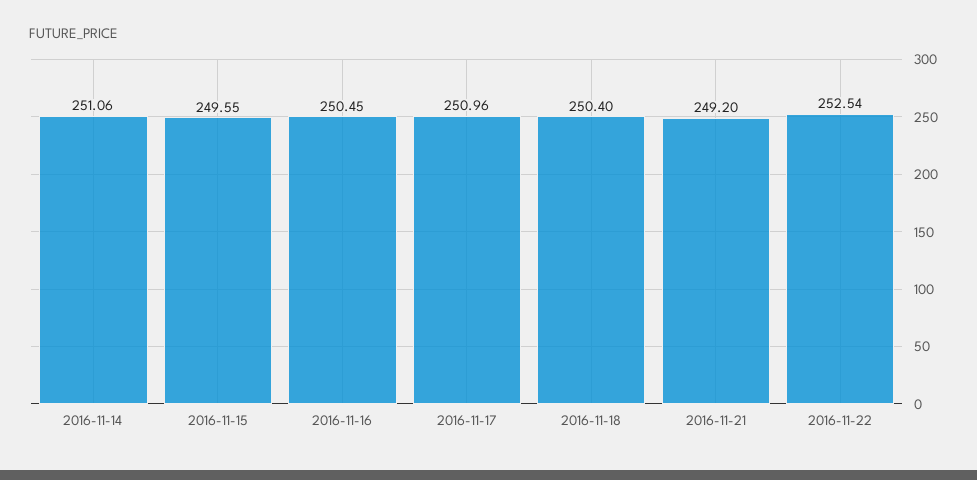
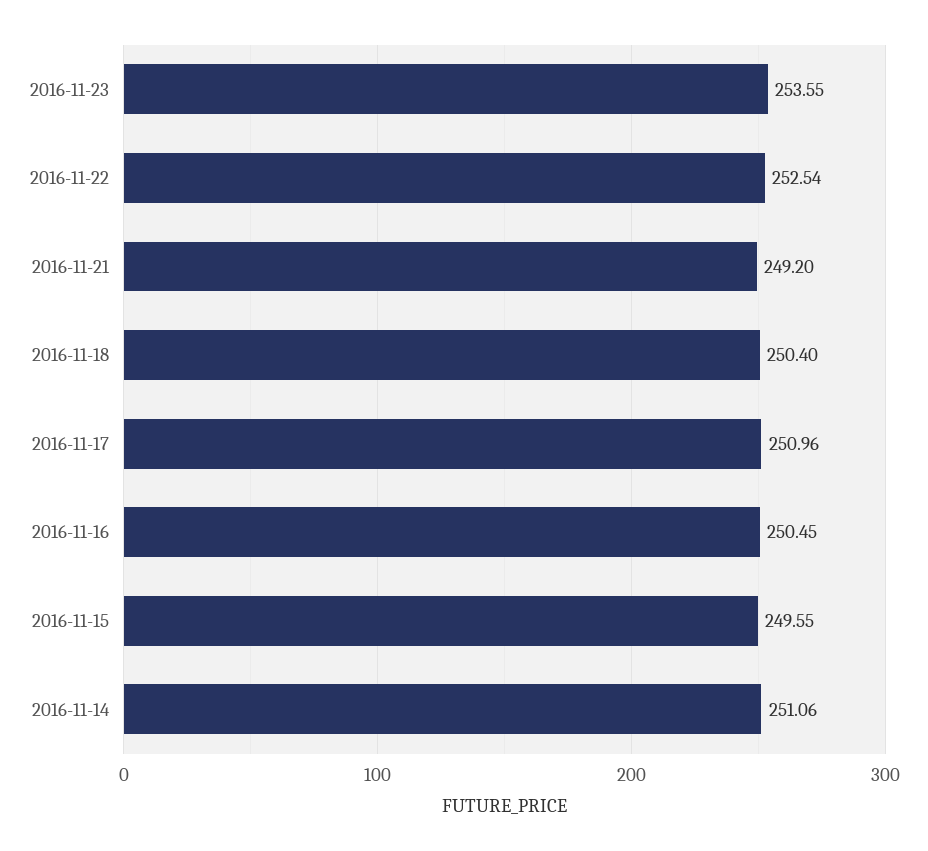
2016-11-23: none -> 253.55

